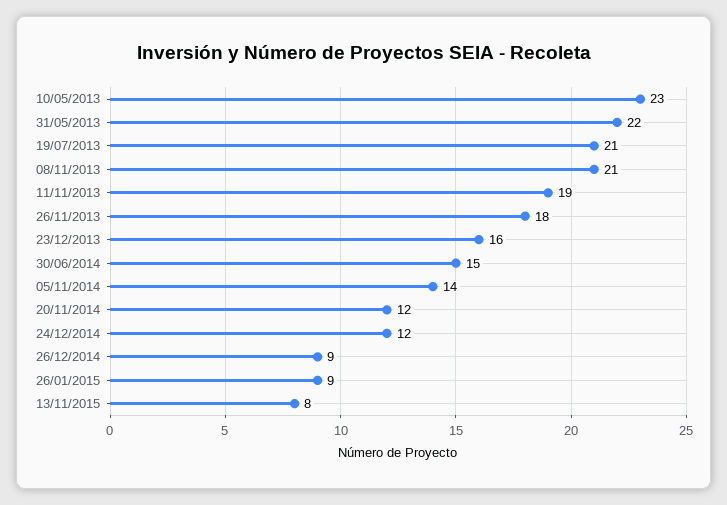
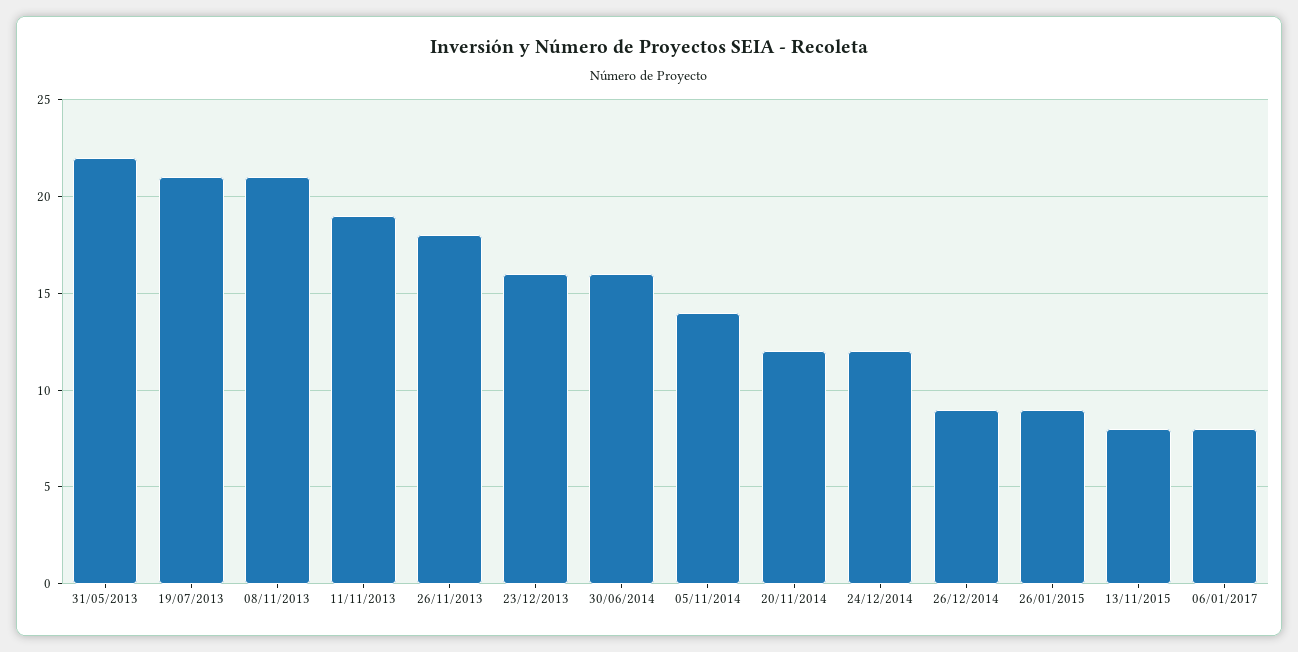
10/05/2013: 23 -> none
30/06/2014: 15 -> 16
06/01/2017: none -> 8

